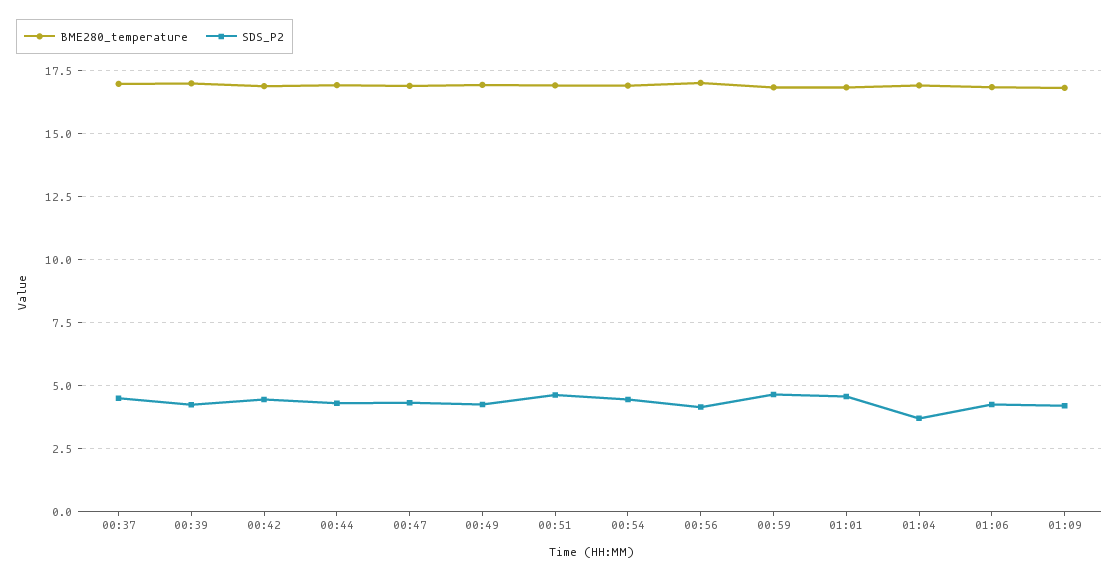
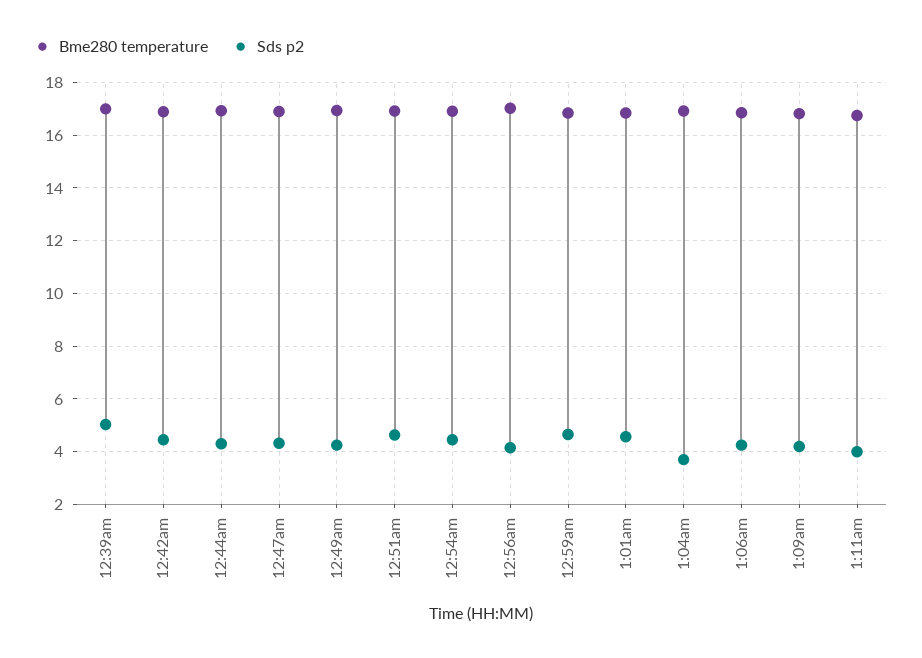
BME280_temperature, 00:37: 17 -> none
SDS_P2, 00:37: 4.5 -> none
SDS_P2, 00:39: 4.25 -> 5
BME280_temperature, 1:11am: none -> 16.75
SDS_P2, 1:11am: none -> 4

